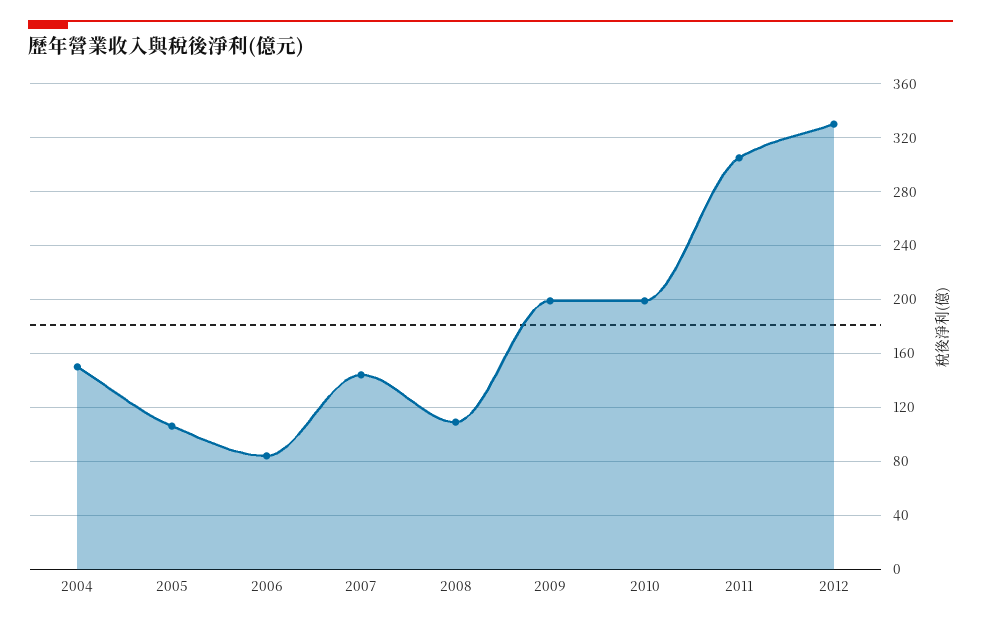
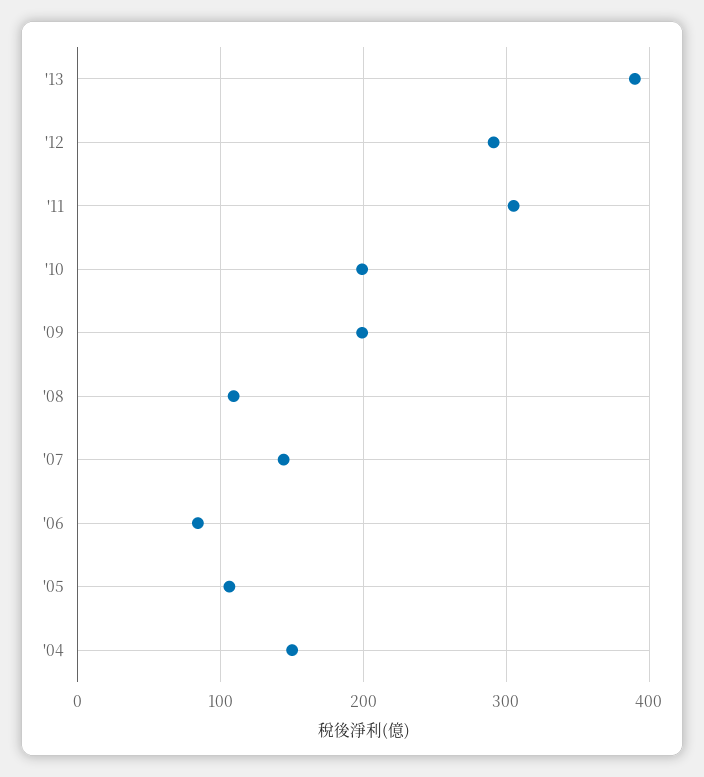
2012: 330 -> 290
'13: none -> 390

